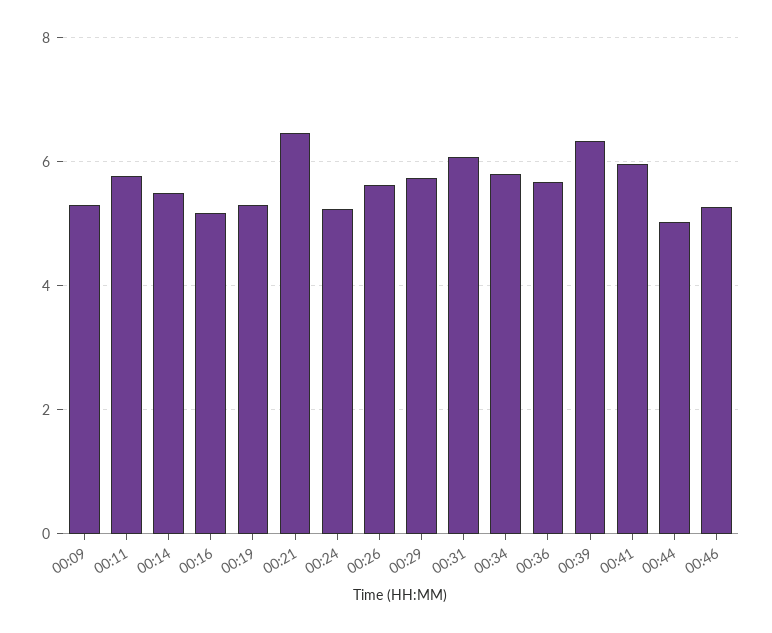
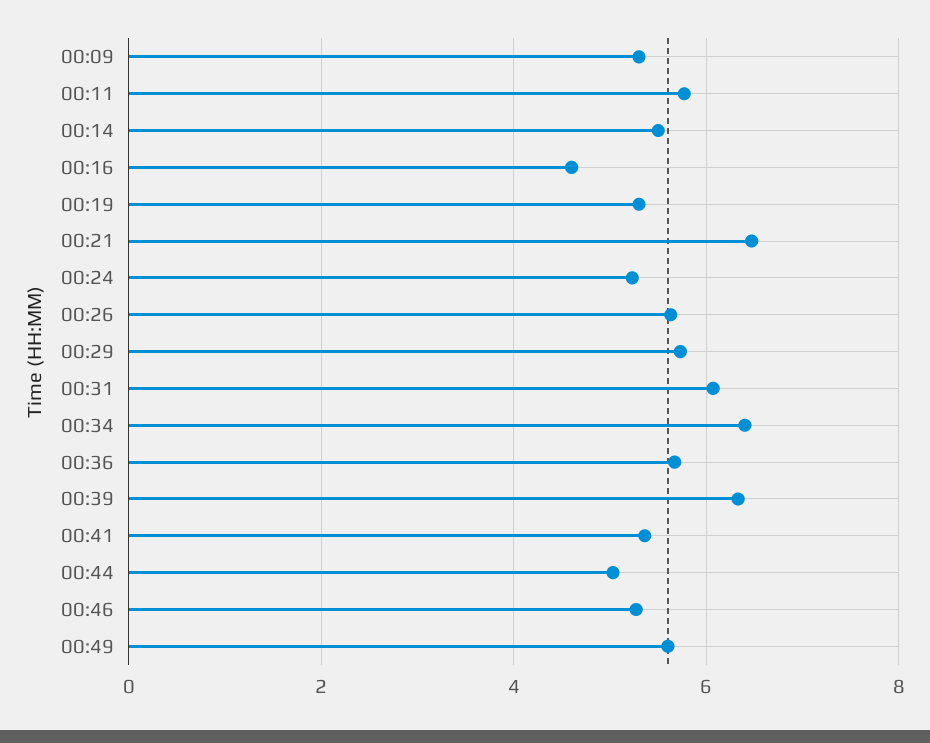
00:16: 5.2 -> 4.6
00:34: 5.8 -> 6.4
00:41: 6 -> 5.4
00:49: none -> 5.6

